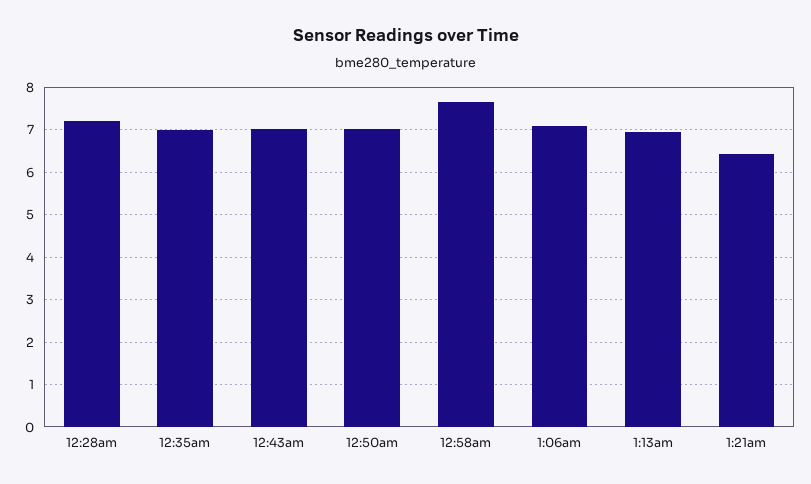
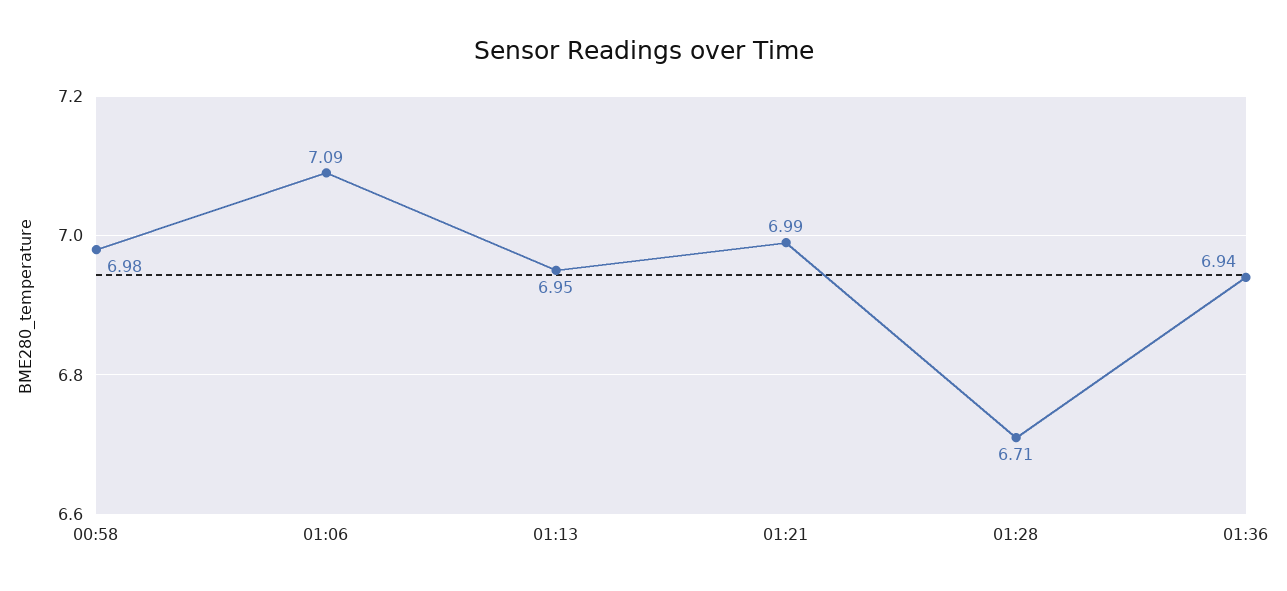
12:28am: 7.2 -> none
12:35am: 7 -> none
12:43am: 7 -> none
12:50am: 7 -> none
12:58am: 7.6 -> 6.98
1:21am: 6.4 -> 6.99
01:28: none -> 6.71
01:36: none -> 6.94

